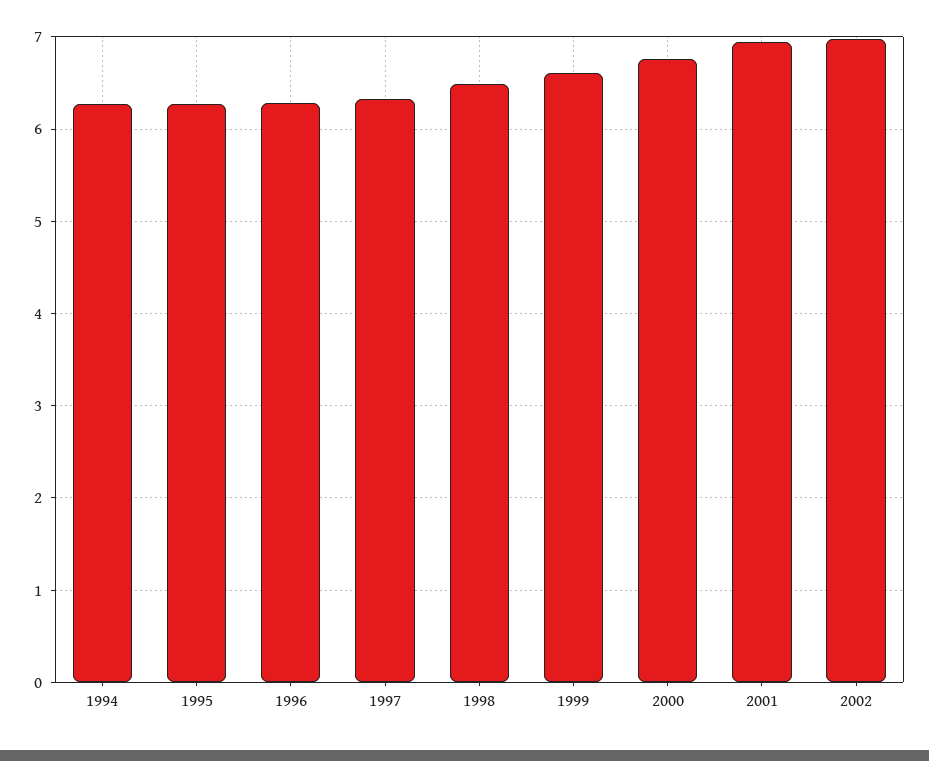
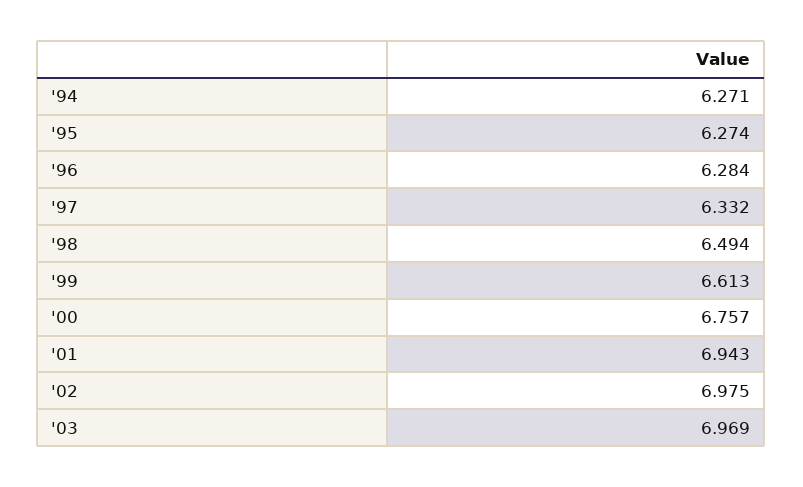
'03: none -> 6.969

